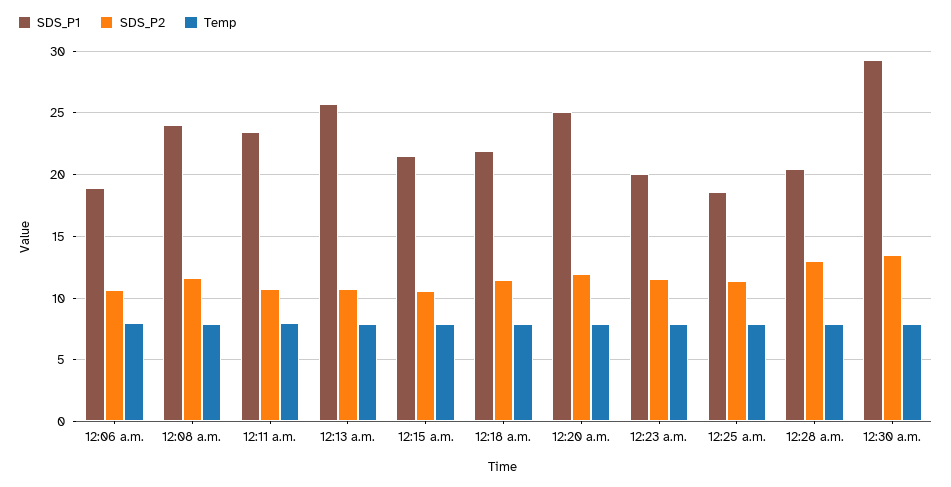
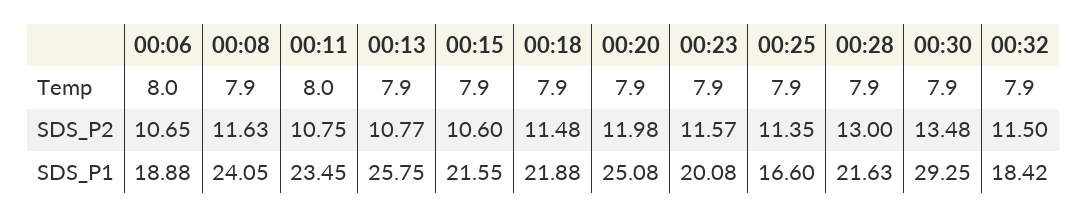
SDS_P1, 12:25 a.m.: 18.5 -> 16.6
SDS_P1, 12:28 a.m.: 20.5 -> 21.63
Temp, 00:32: none -> 7.9
SDS_P2, 00:32: none -> 11.5
SDS_P1, 00:32: none -> 18.42

